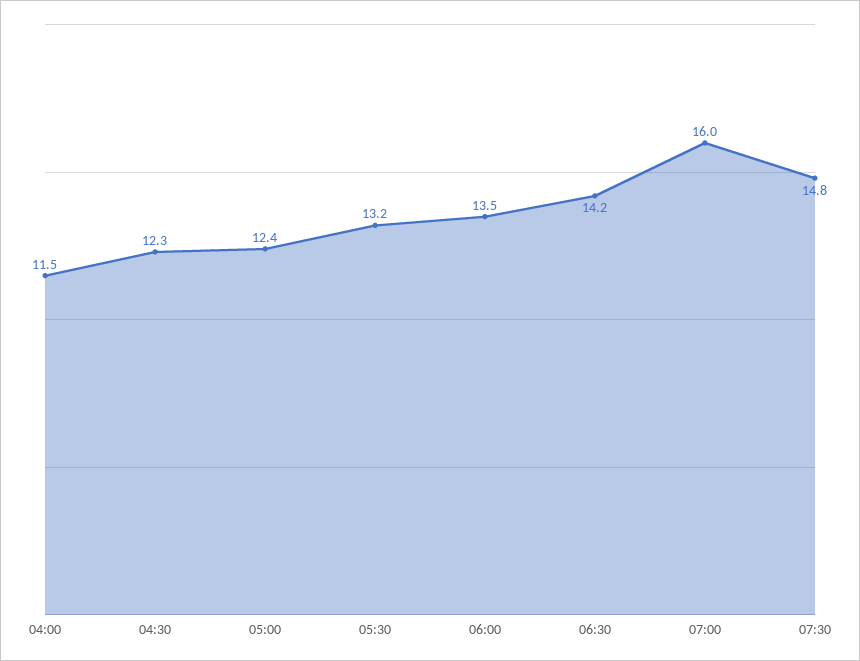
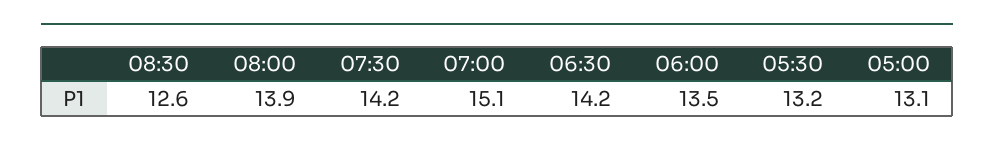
04:00: 11.5 -> none
04:30: 12.3 -> none
05:00: 12.4 -> 13.1
07:00: 16 -> 15.1
07:30: 14.8 -> 14.2
08:30: none -> 12.6
08:00: none -> 13.9

